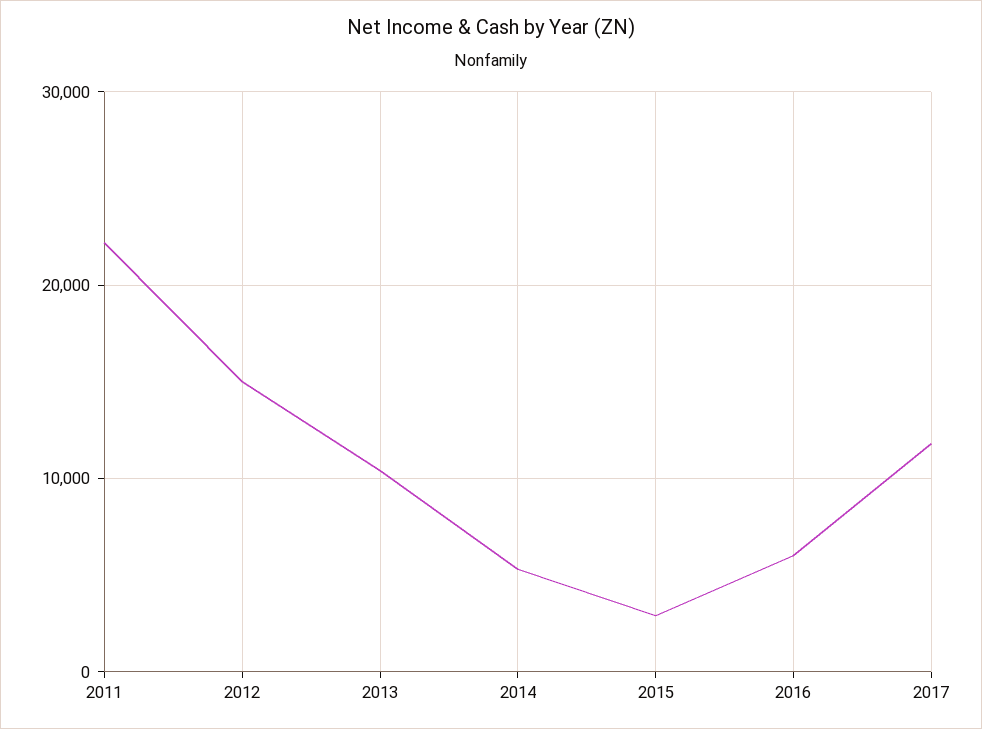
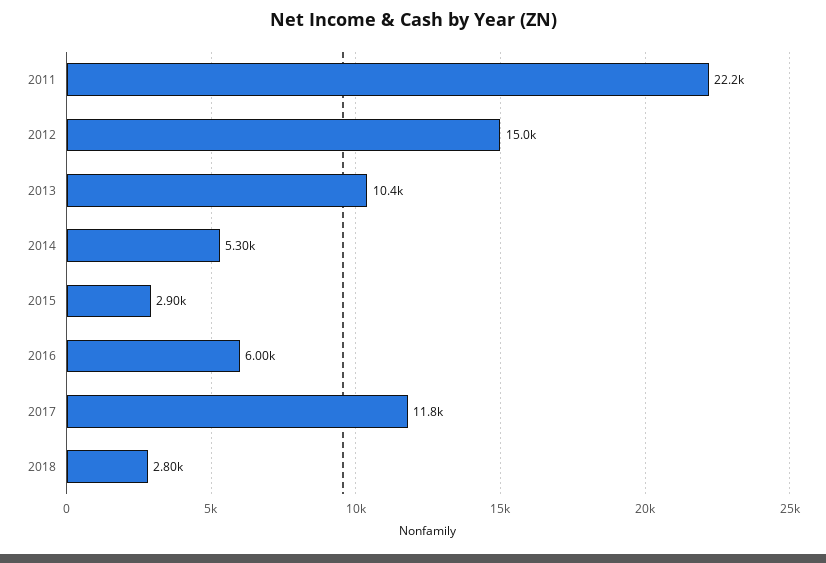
2018: none -> 2800

